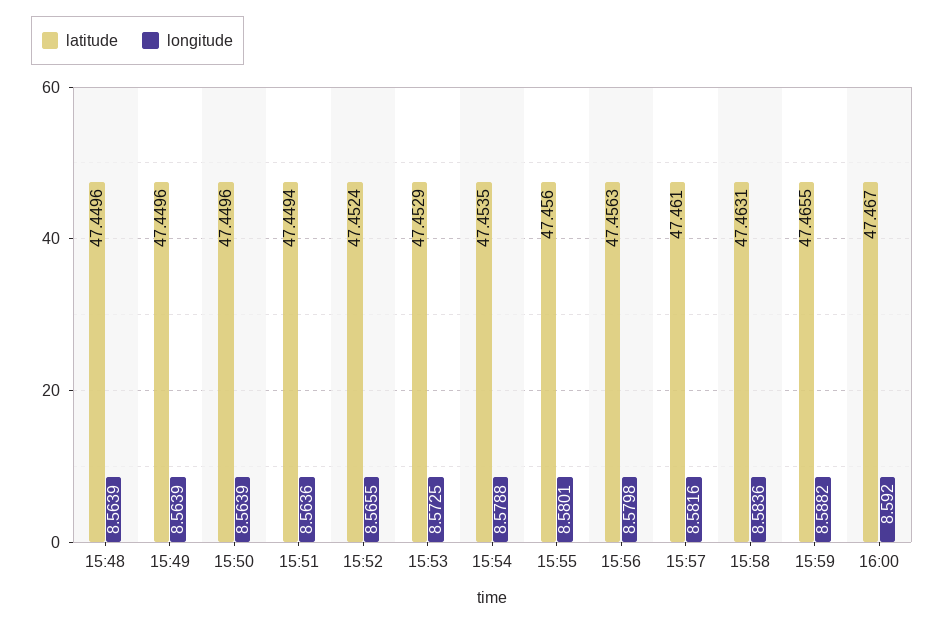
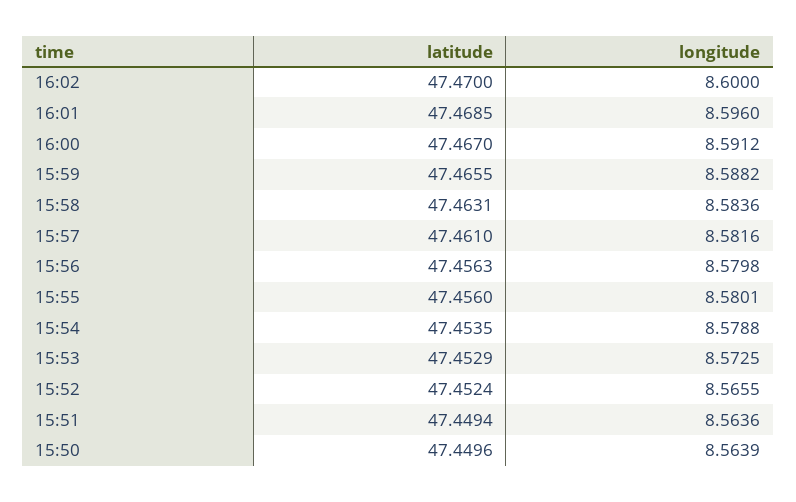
latitude, 15:48: 47.4496 -> none
longitude, 15:48: 8.5639 -> none
latitude, 15:49: 47.4496 -> none
longitude, 15:49: 8.5639 -> none
longitude, 16:00: 8.592 -> 8.5912
latitude, 16:02: none -> 47.47
longitude, 16:02: none -> 8.6
latitude, 16:01: none -> 47.4685
longitude, 16:01: none -> 8.596

